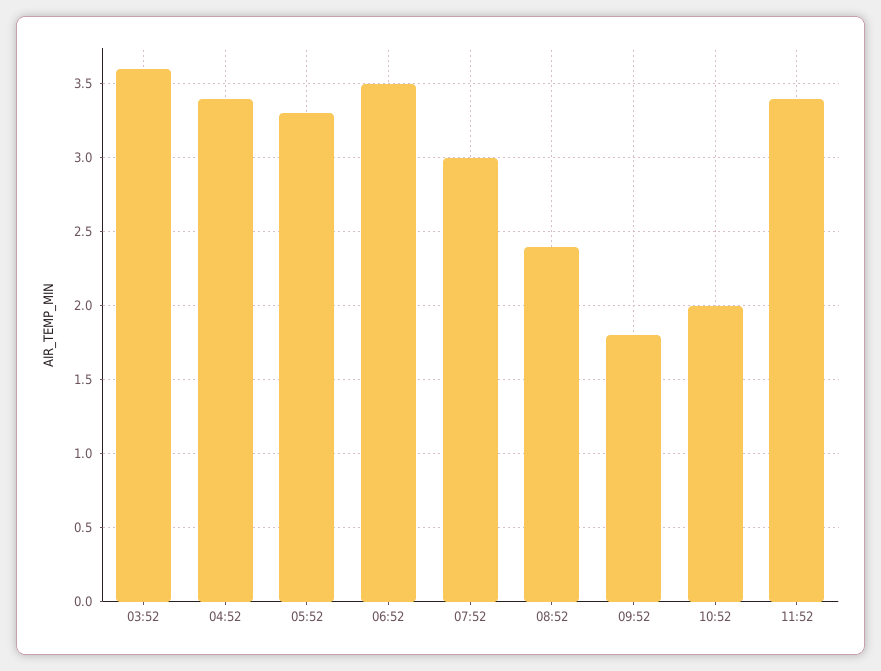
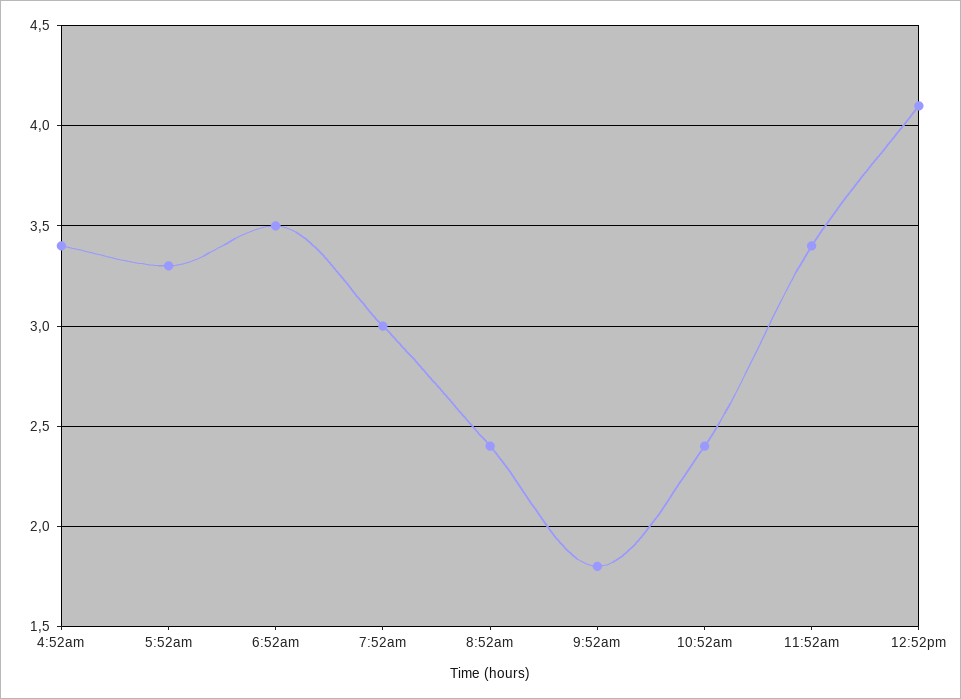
03:52: 3.6 -> none
10:52: 2 -> 2.4
12:52pm: none -> 4.1

